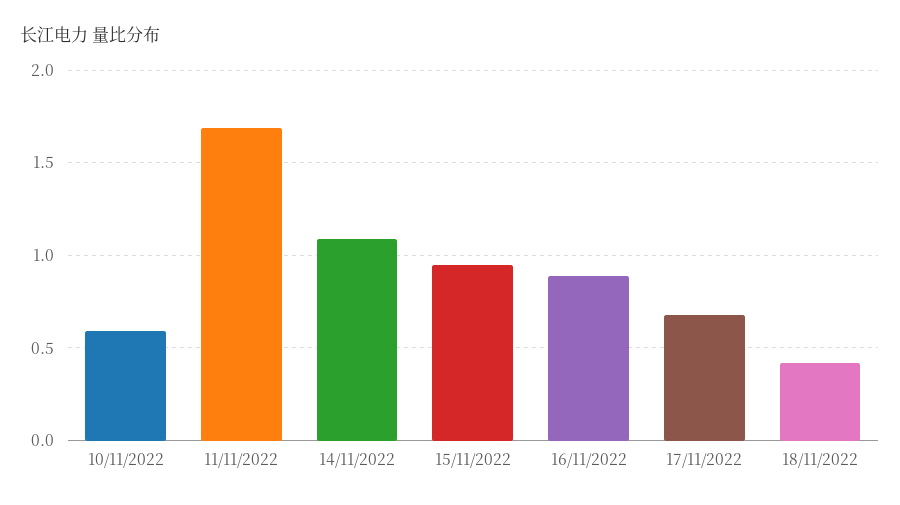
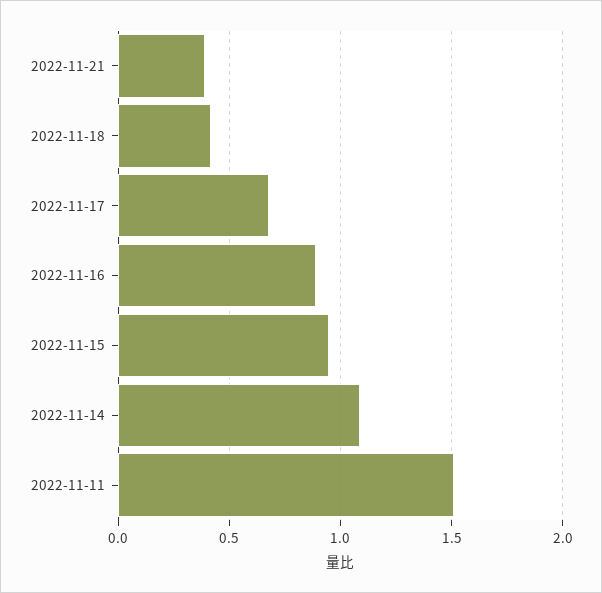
10/11/2022: 0.6 -> none
11/11/2022: 1.7 -> 1.5
2022-11-21: none -> 0.4

